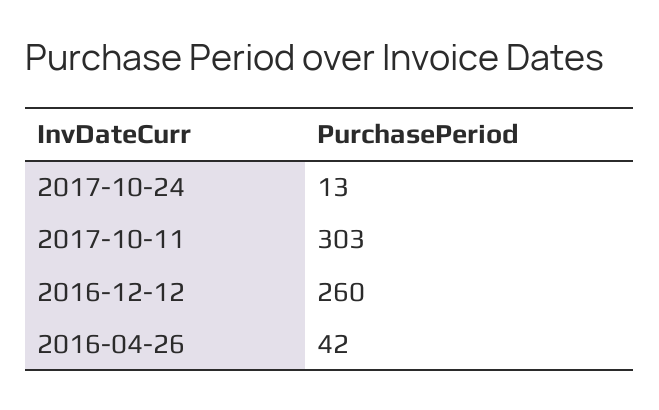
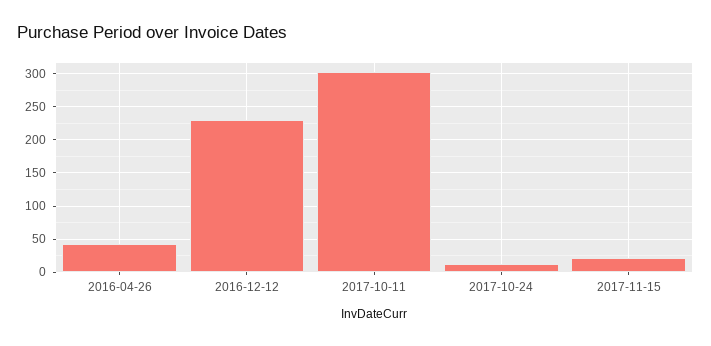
2016-12-12: 260 -> 230
2017-11-15: none -> 20

